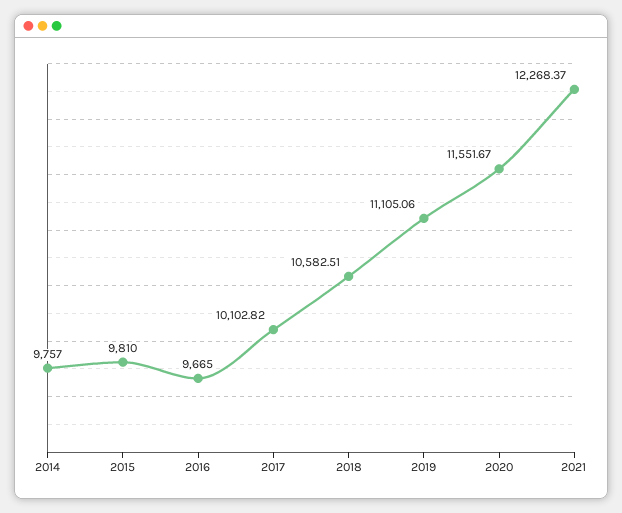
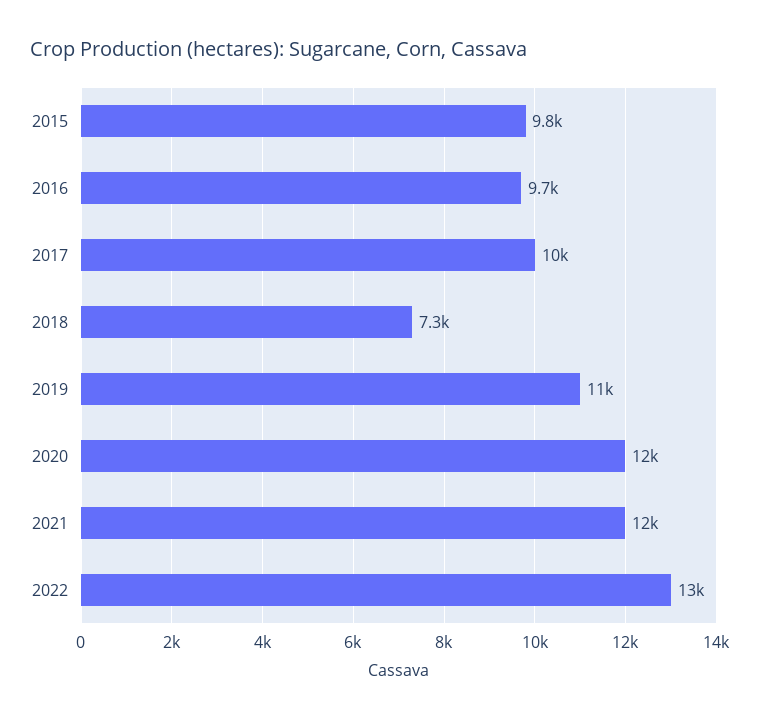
2014: 9757 -> none
2018: 10582.51 -> 7300
2022: none -> 13000

